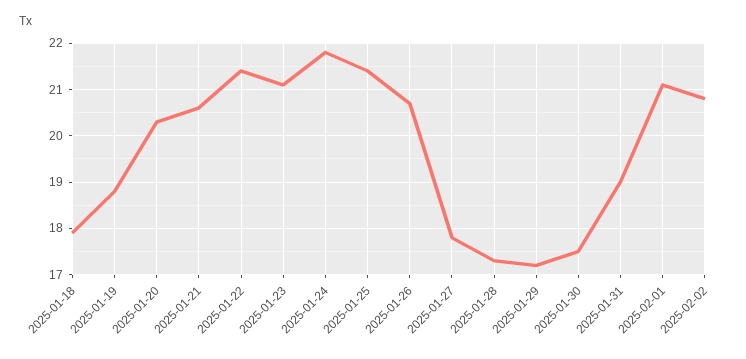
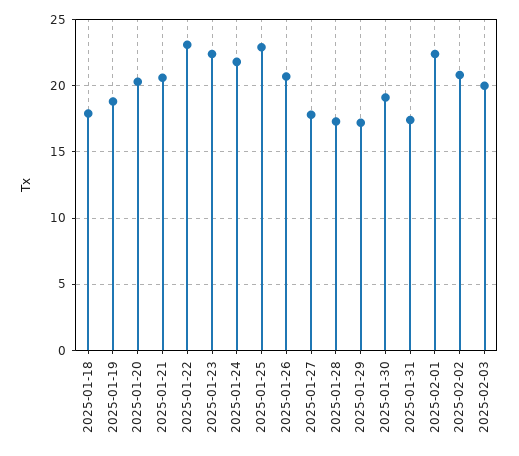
2025-01-22: 21.5 -> 23
2025-01-23: 21 -> 22.5
2025-01-25: 21.5 -> 23
2025-01-30: 17.5 -> 19
2025-01-31: 19 -> 17.5
2025-02-01: 21 -> 22.5
2025-02-03: none -> 20

